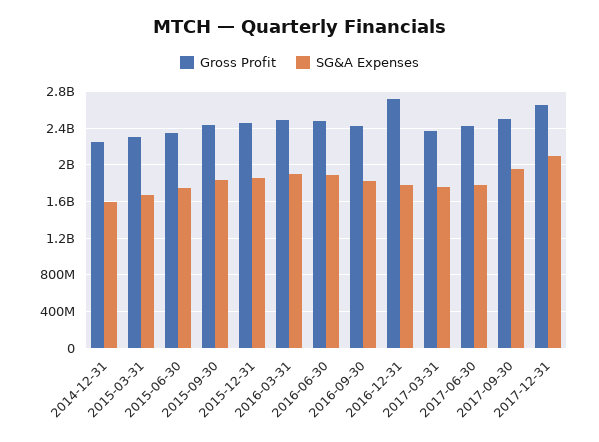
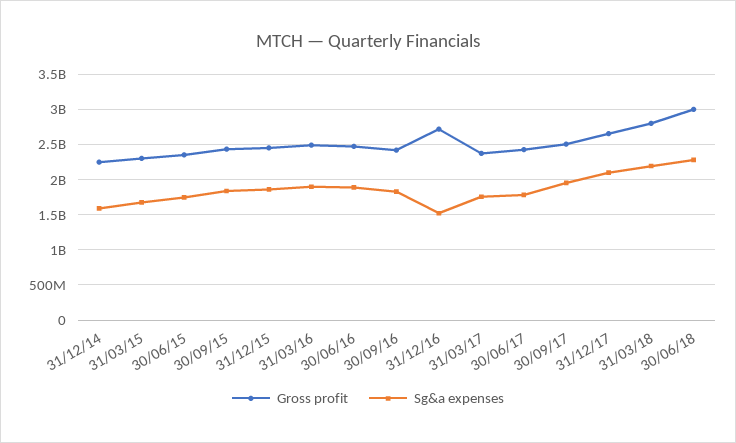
SG&A Expenses, 2016-12-31: 1800000000 -> 1500000000
Gross Profit, 31/03/18: none -> 2800000000
SG&A Expenses, 31/03/18: none -> 2200000000
Gross Profit, 30/06/18: none -> 3000000000
SG&A Expenses, 30/06/18: none -> 2300000000

